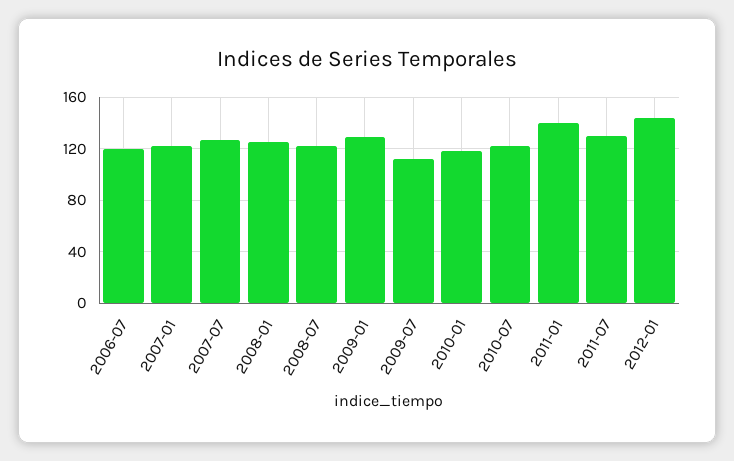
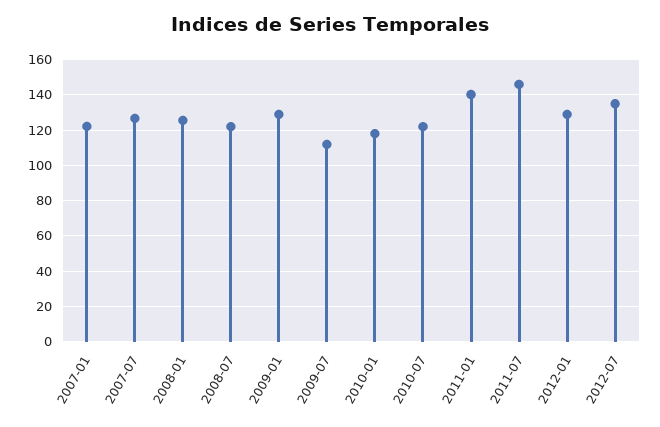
2006-07: 120 -> none
2011-07: 130 -> 145
2012-01: 145 -> 130
2012-07: none -> 135

